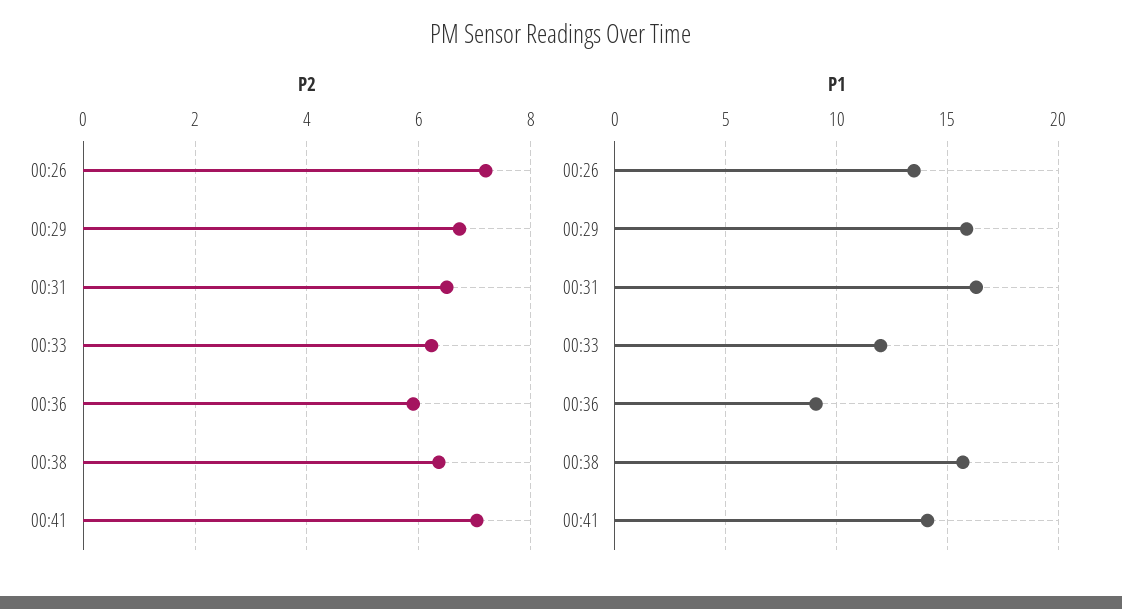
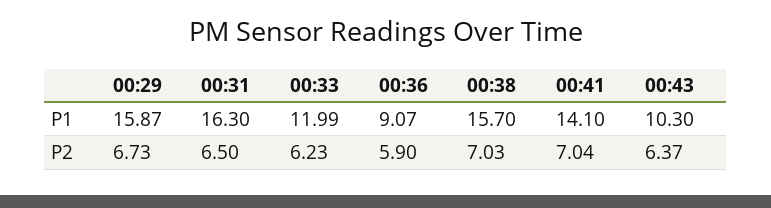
P2, 00:26: 7.2 -> none
P2, 00:38: 6.4 -> 7.03
P1, 00:26: 13.5 -> none
P1, 00:43: none -> 10.3
P2, 00:43: none -> 6.37

